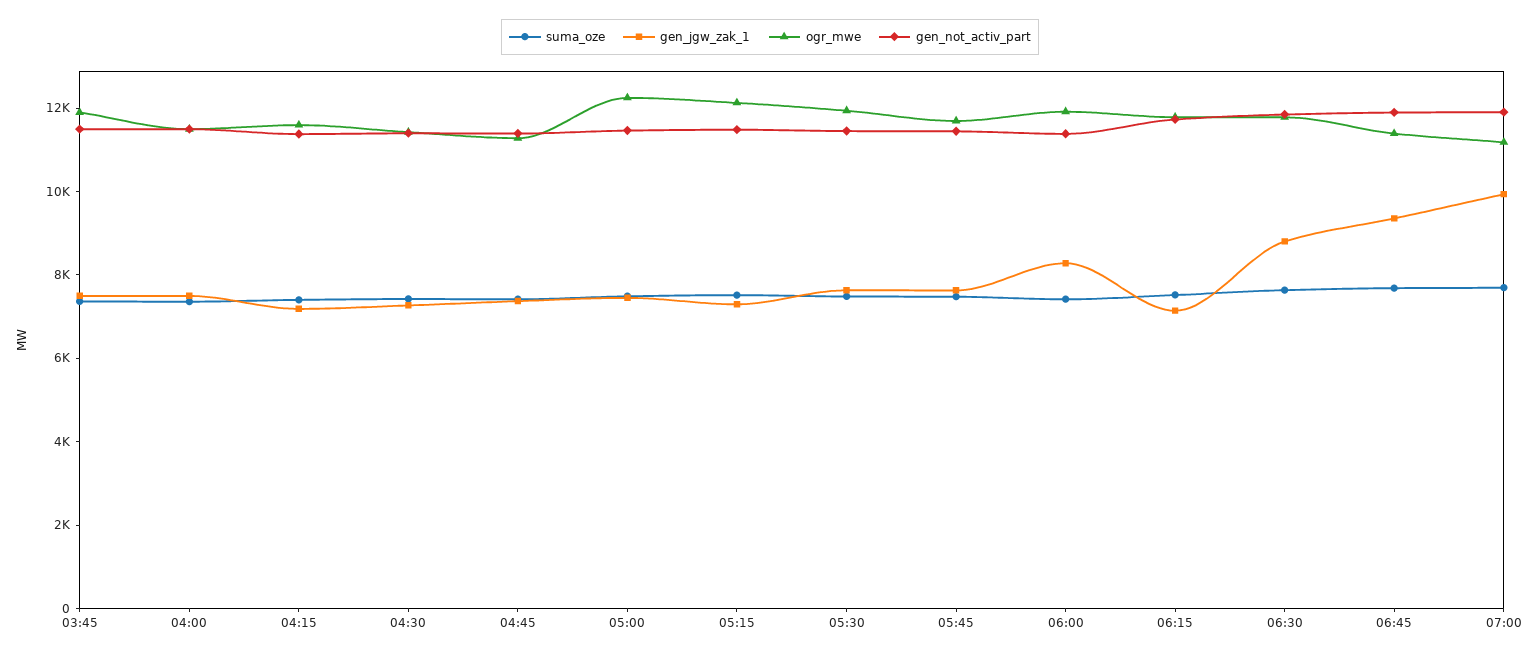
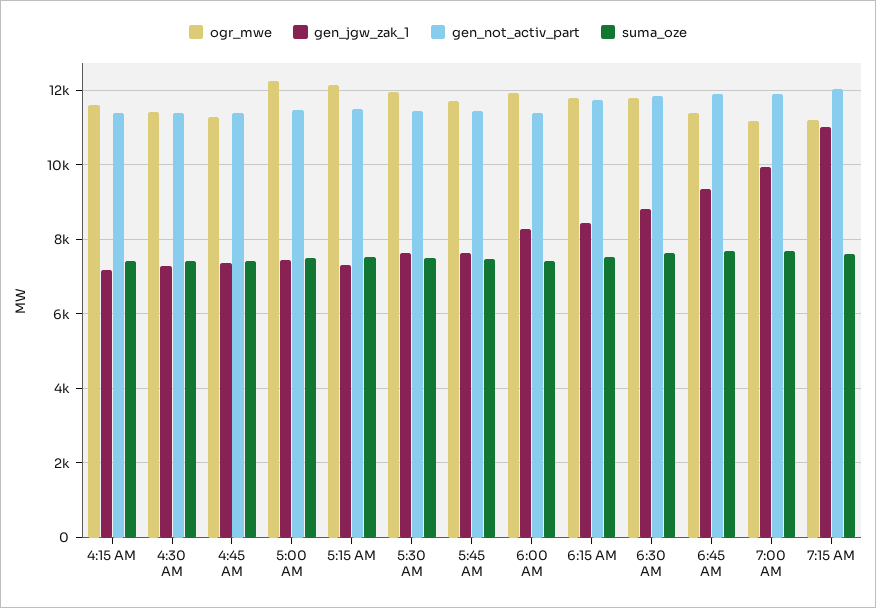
suma_oze, 03:45: 7500 -> none
gen_jgw_zak_1, 03:45: 7500 -> none
ogr_mwe, 03:45: 12000 -> none
gen_not_activ_part, 03:45: 11500 -> none
suma_oze, 04:00: 7500 -> none
gen_jgw_zak_1, 04:00: 7500 -> none
ogr_mwe, 04:00: 11500 -> none
gen_not_activ_part, 04:00: 11500 -> none
gen_jgw_zak_1, 06:15: 7000 -> 8400
ogr_mwe, 7:15 AM: none -> 11200
gen_jgw_zak_1, 7:15 AM: none -> 11000
gen_not_activ_part, 7:15 AM: none -> 12000
suma_oze, 7:15 AM: none -> 7600

